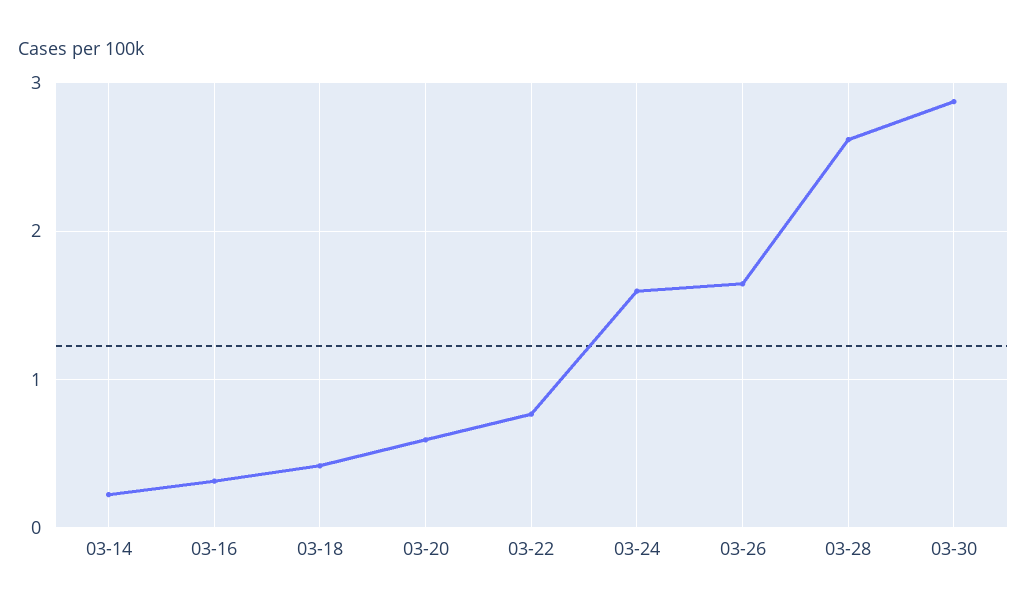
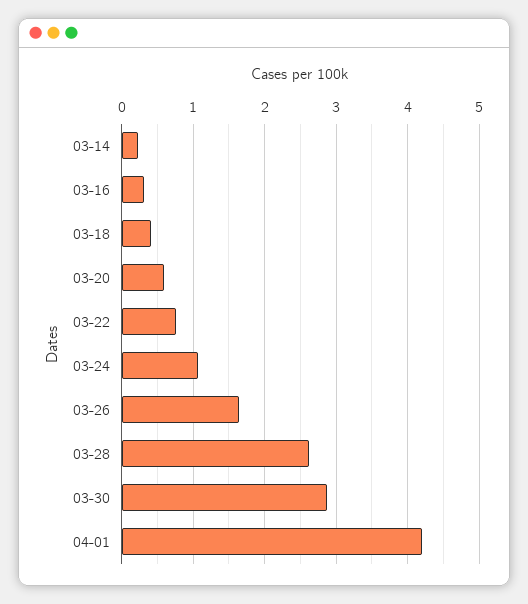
03-24: 1.6 -> 1.1
04-01: none -> 4.2

